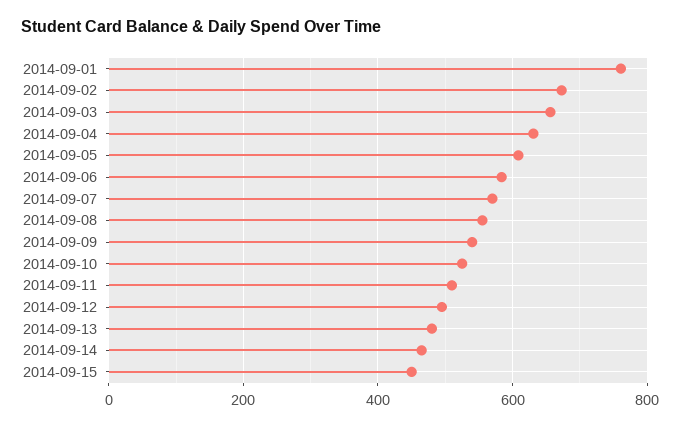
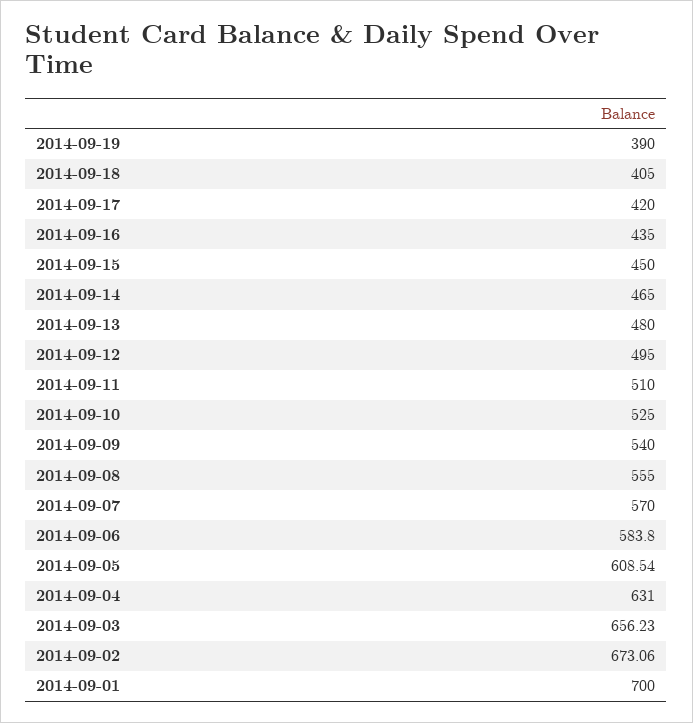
2014-09-01: 760 -> 700
2014-09-19: none -> 390
2014-09-18: none -> 405
2014-09-17: none -> 420
2014-09-16: none -> 435

